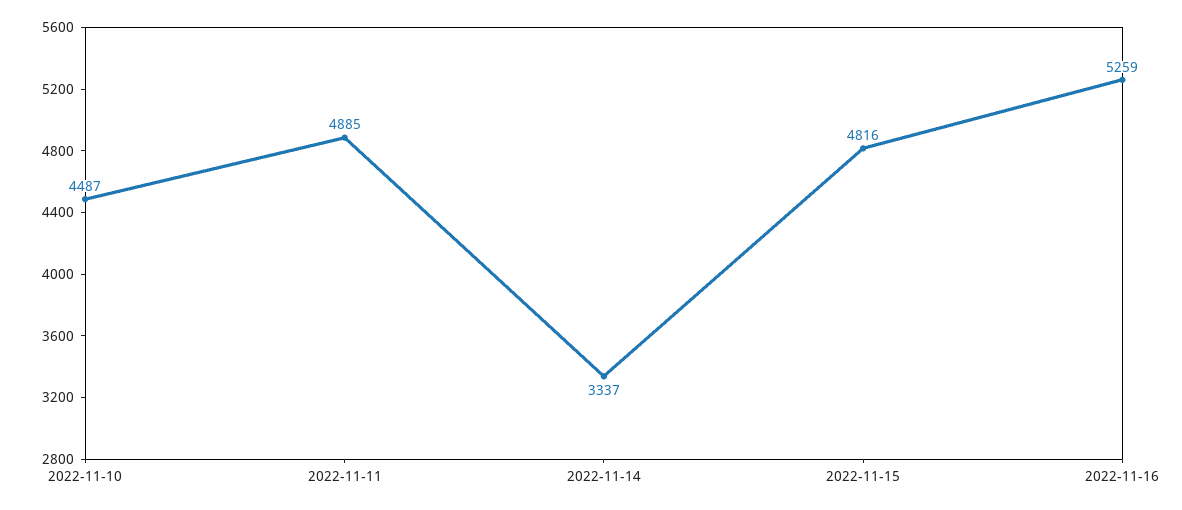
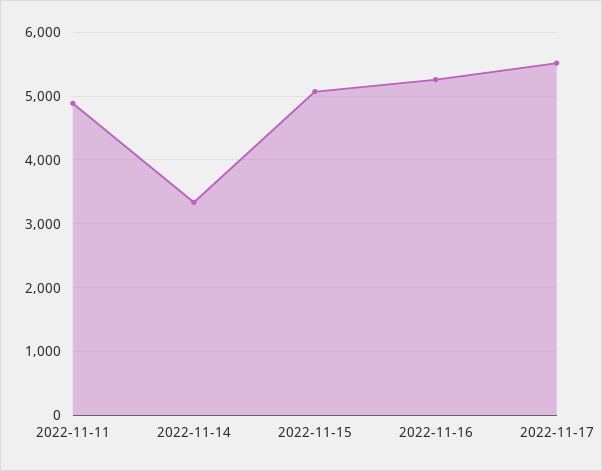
2022-11-10: 4487 -> none
2022-11-15: 4816 -> 5100
2022-11-17: none -> 5500

